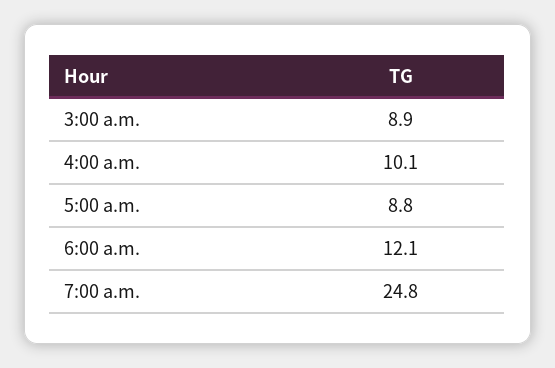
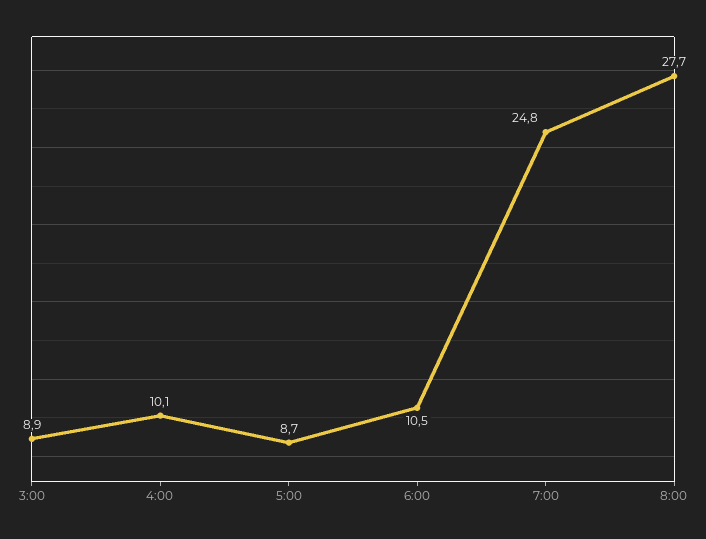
5:00 a.m.: 8.8 -> 8.7
6:00 a.m.: 12.1 -> 10.5
8:00: none -> 27.7

